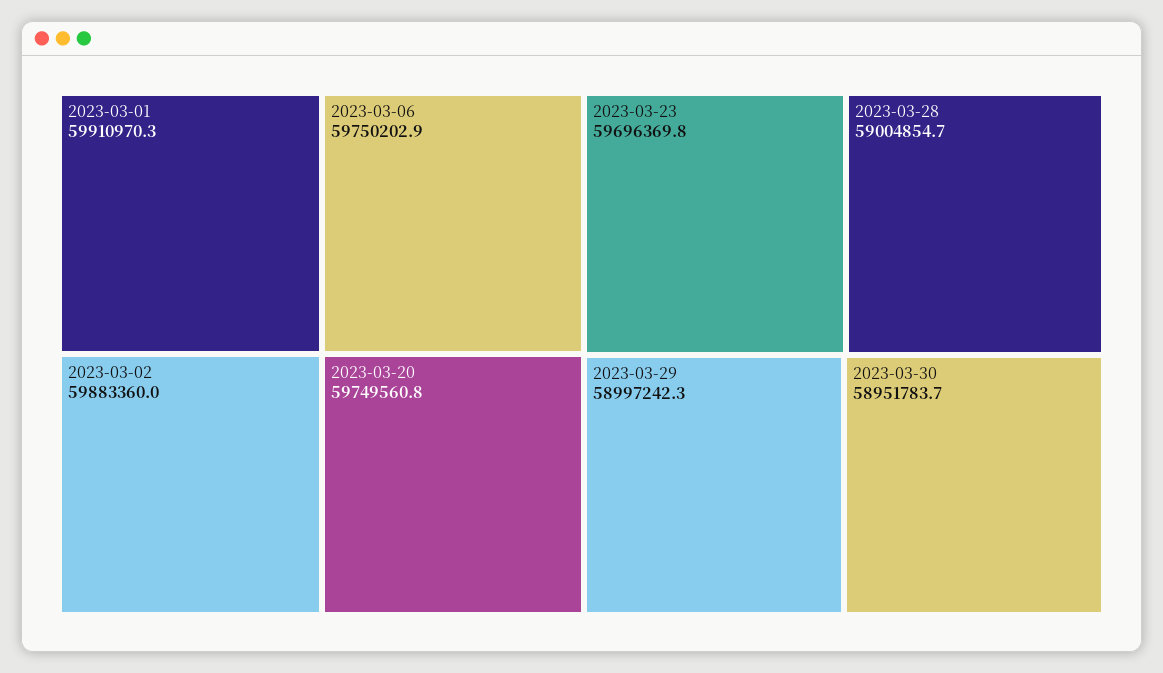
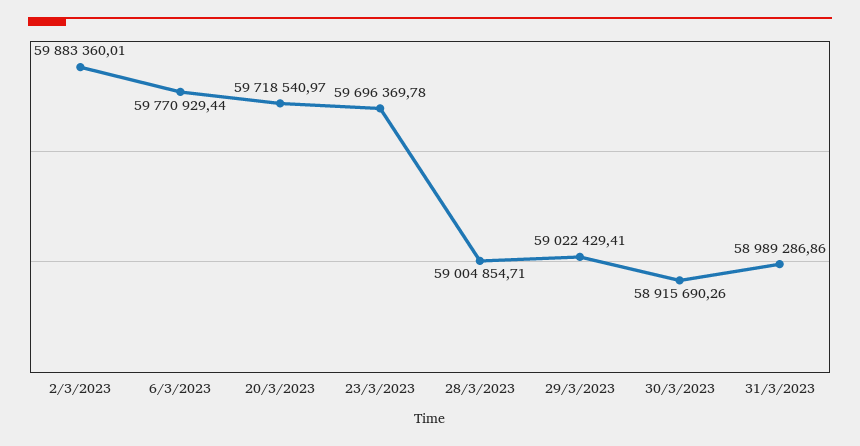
2023-03-01: 59910970.3 -> none
2023-03-06: 59750202.9 -> 59770929.44
2023-03-20: 59749560.8 -> 59718540.97
2023-03-29: 58997242.3 -> 59022429.41
2023-03-30: 58951783.7 -> 58915690.26
31/3/2023: none -> 58989286.86

